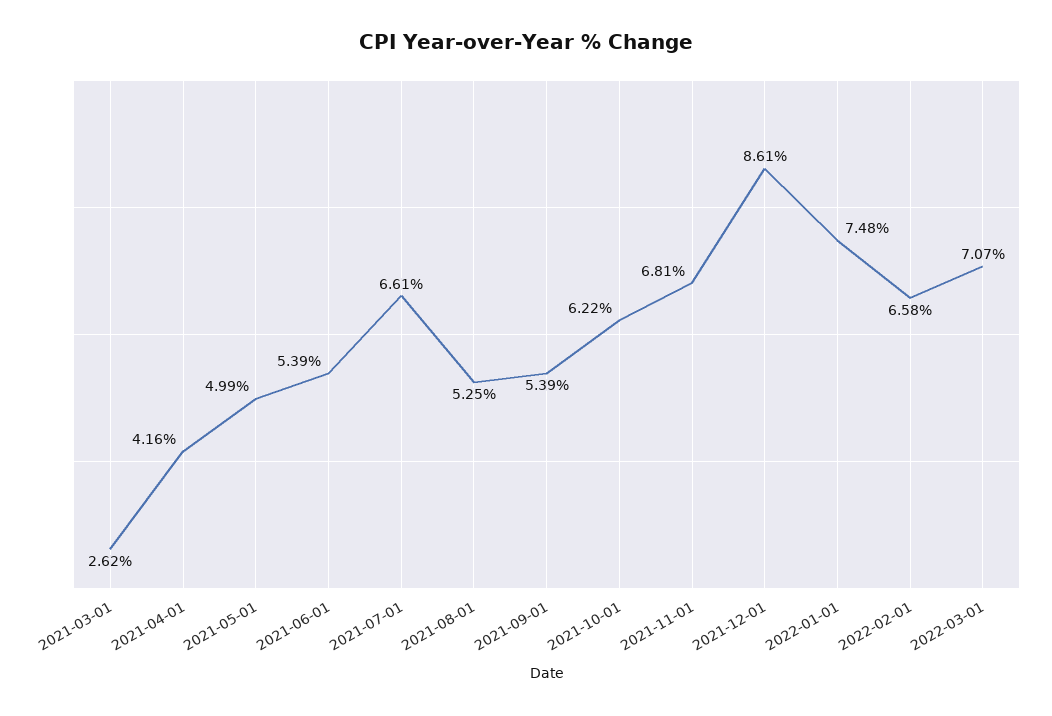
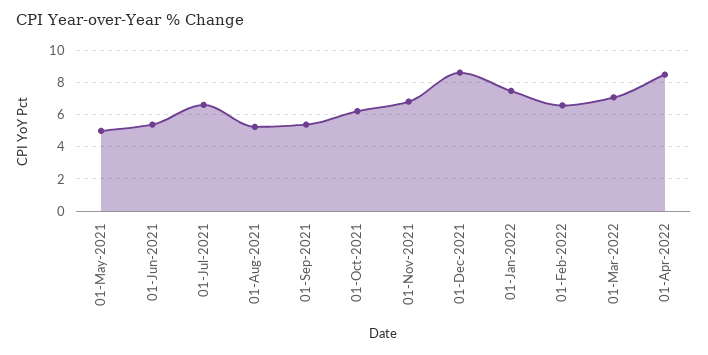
2021-03-01: 2.62 -> none
2021-04-01: 4.16 -> none
01-Apr-2022: none -> 8.5

